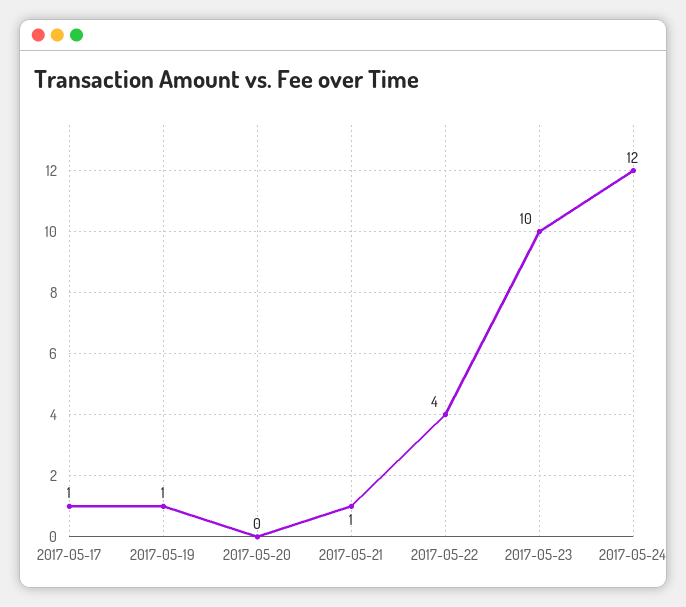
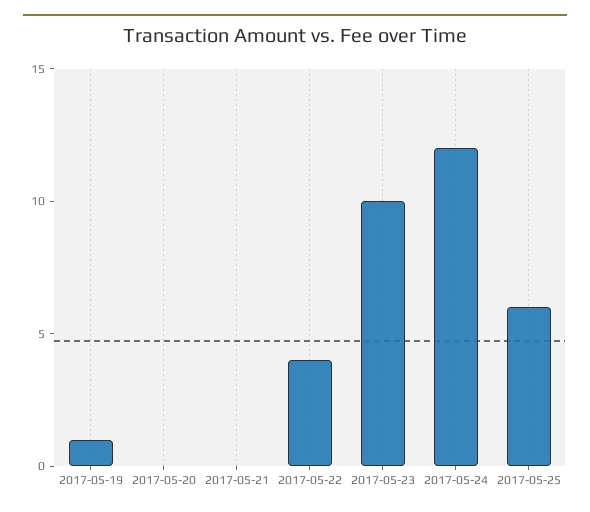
2017-05-17: 1 -> none
2017-05-21: 1 -> 0
2017-05-25: none -> 6

